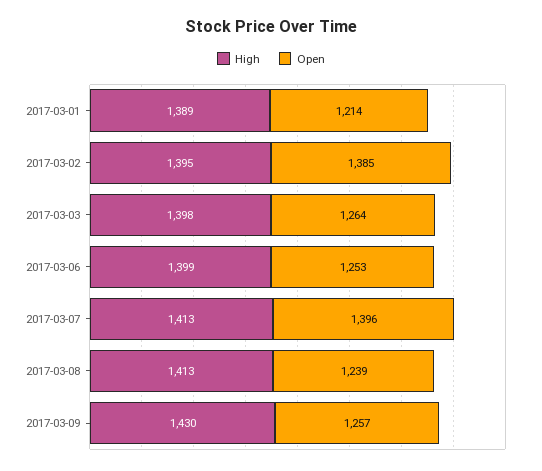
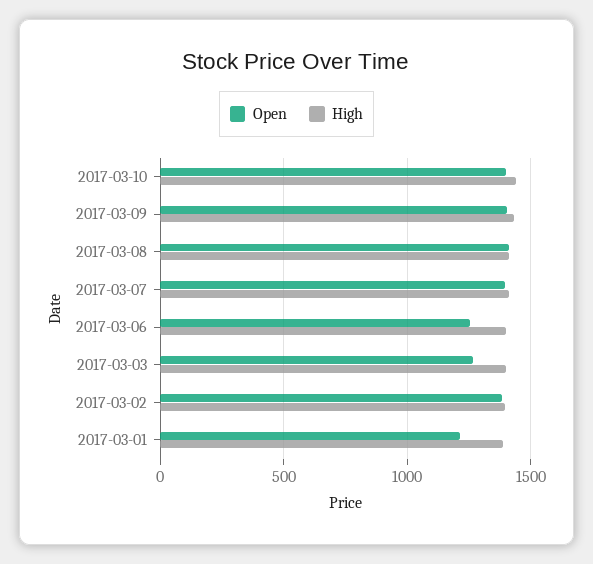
Open, 2017-03-08: 1239 -> 1400
Open, 2017-03-09: 1257 -> 1400
Open, 2017-03-10: none -> 1400
High, 2017-03-10: none -> 1450

